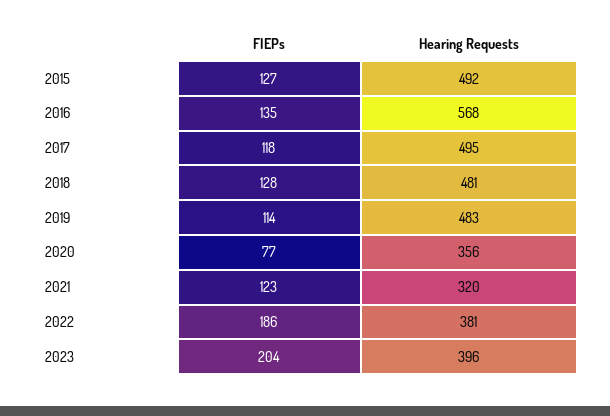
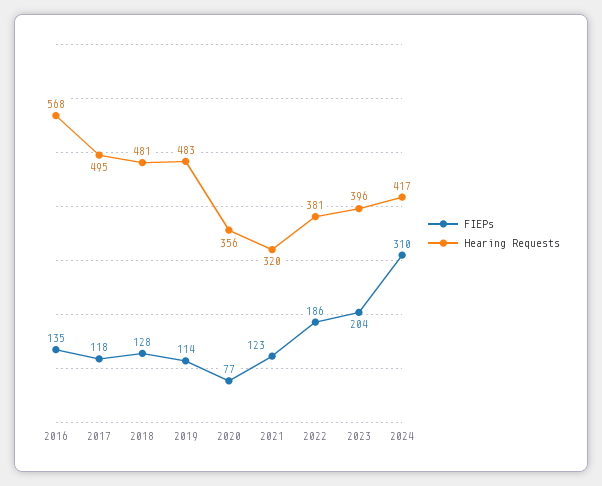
FIEPs, 2015: 127 -> none
Hearing Requests, 2015: 492 -> none
FIEPs, 2024: none -> 310
Hearing Requests, 2024: none -> 417

